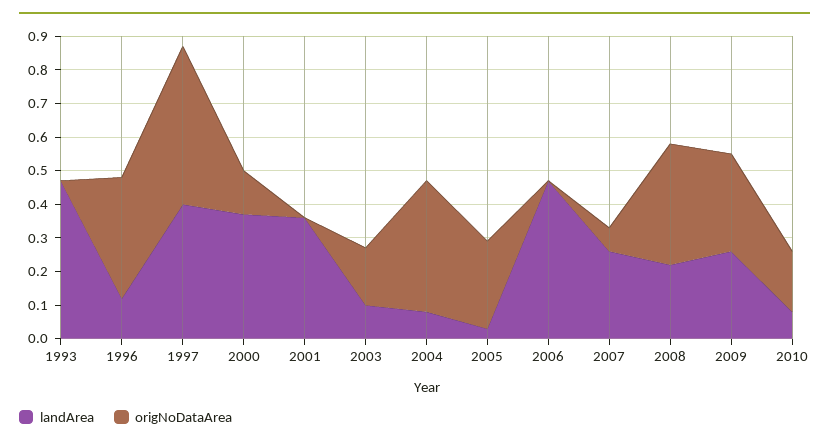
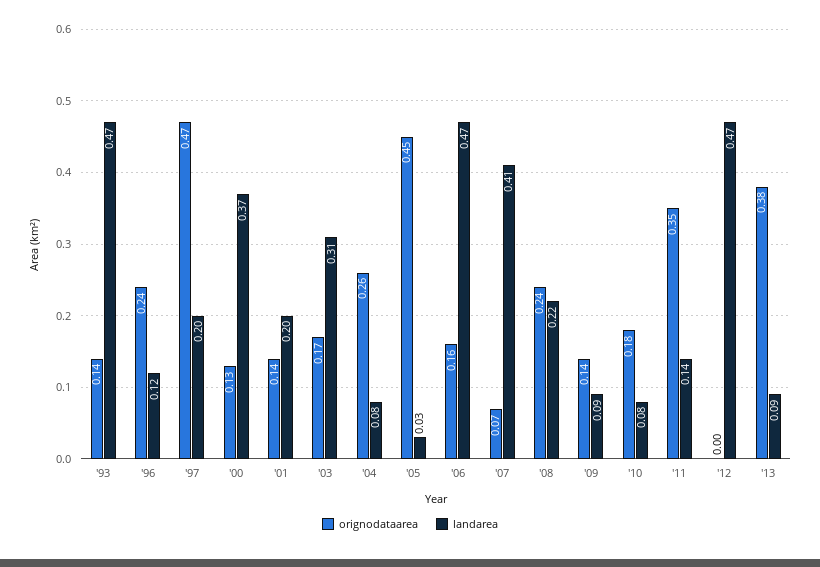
origNoDataArea, 1993: 0 -> 0.14
origNoDataArea, 1996: 0.35 -> 0.24
landArea, 1997: 0.4 -> 0.2
landArea, 2001: 0.35 -> 0.2
origNoDataArea, 2001: 0 -> 0.14
landArea, 2003: 0.1 -> 0.31
origNoDataArea, 2004: 0.4 -> 0.26
origNoDataArea, 2005: 0.25 -> 0.45
origNoDataArea, 2006: 0 -> 0.16
landArea, 2007: 0.25 -> 0.41
origNoDataArea, 2008: 0.35 -> 0.24
landArea, 2009: 0.25 -> 0.09
origNoDataArea, 2009: 0.3 -> 0.14
origNoDataArea, '11: none -> 0.35
landArea, '11: none -> 0.14
origNoDataArea, '12: none -> 0
landArea, '12: none -> 0.47
origNoDataArea, '13: none -> 0.38
landArea, '13: none -> 0.09

